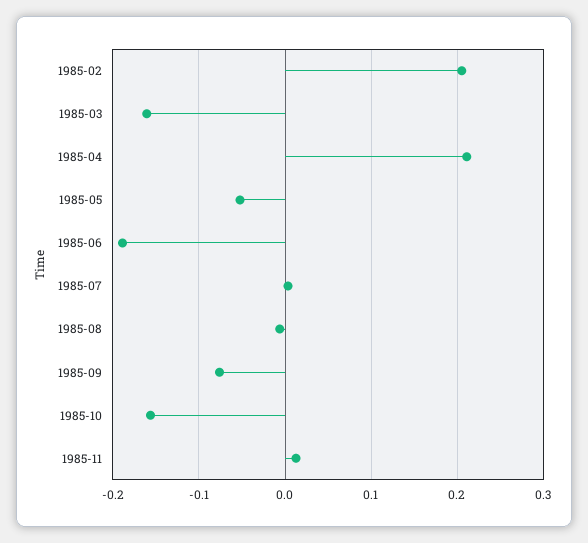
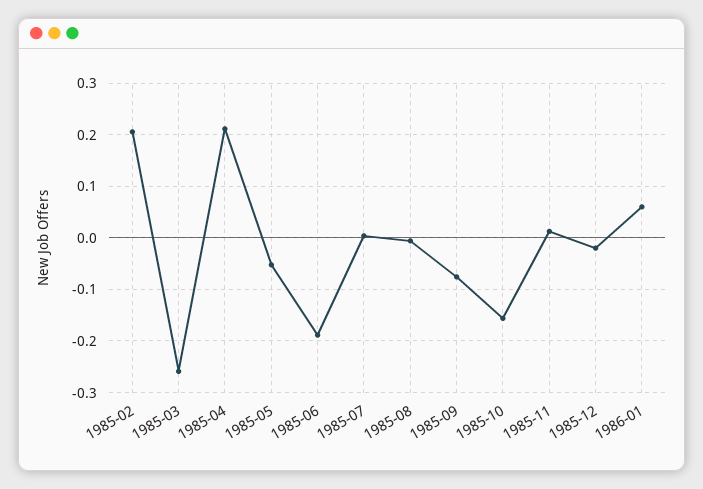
1985-03: -0.16 -> -0.26
1985-12: none -> -0.02
1986-01: none -> 0.06

